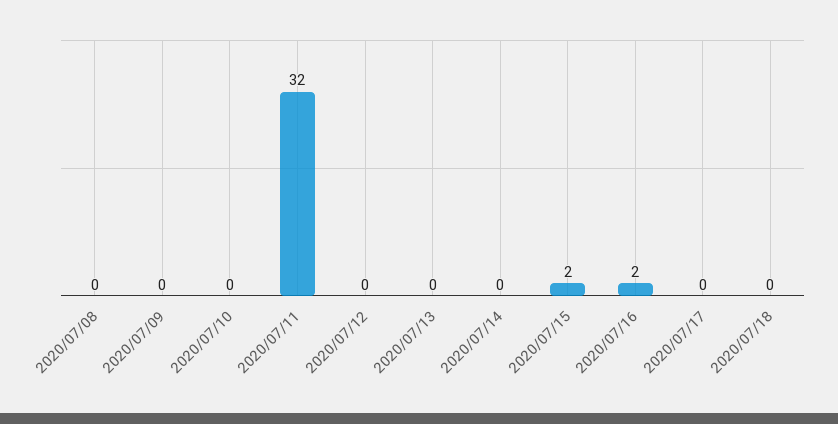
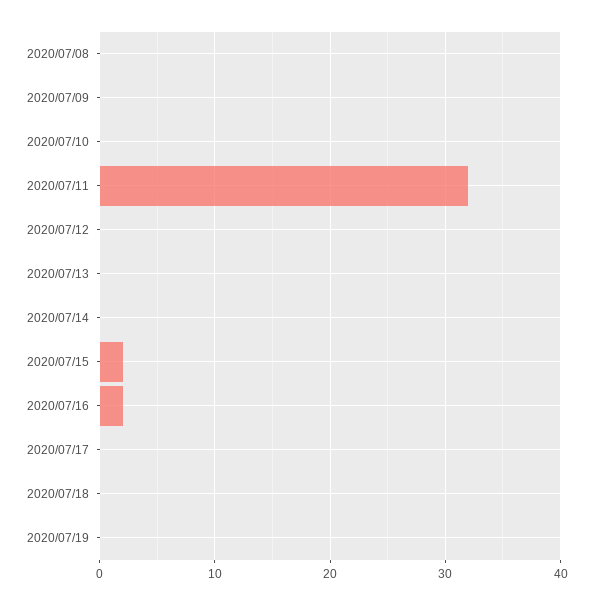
2020/07/19: none -> 0

